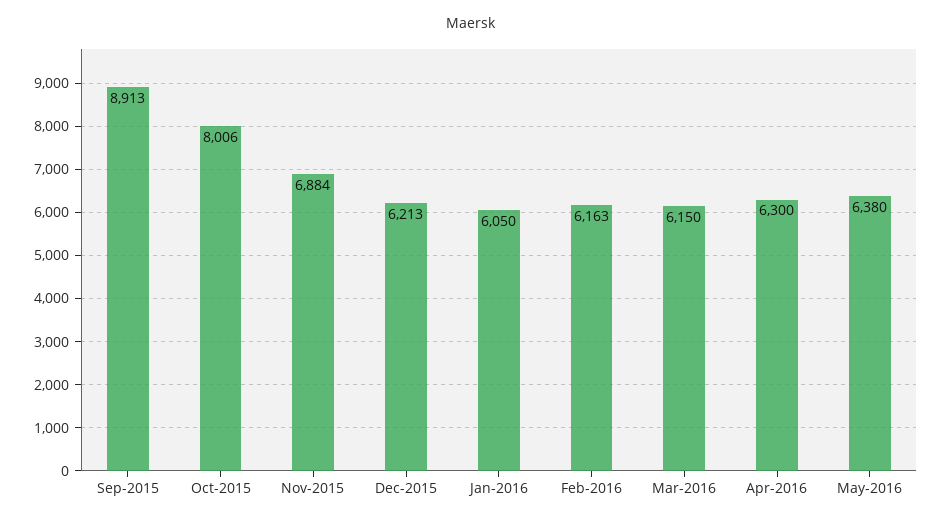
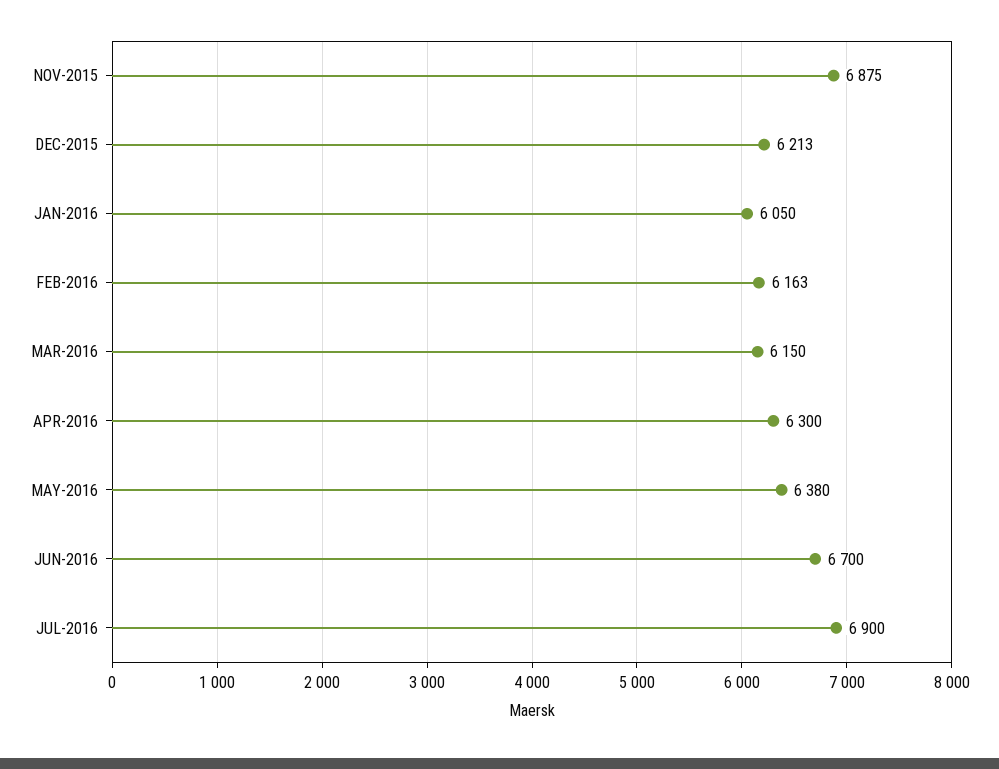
Sep-2015: 8913 -> none
Oct-2015: 8006 -> none
Nov-2015: 6884 -> 6875
JUN-2016: none -> 6700
JUL-2016: none -> 6900

